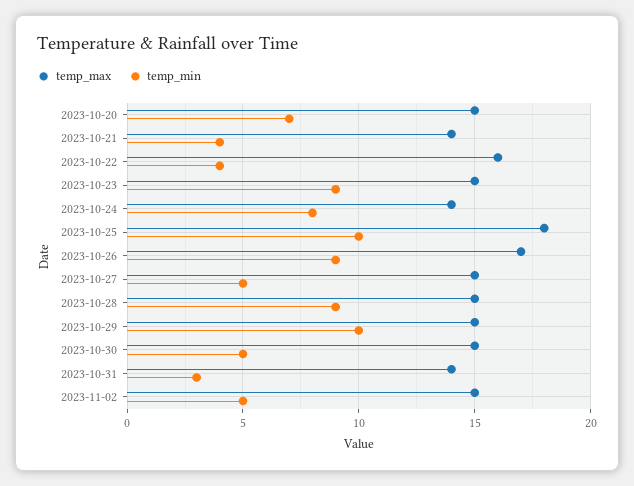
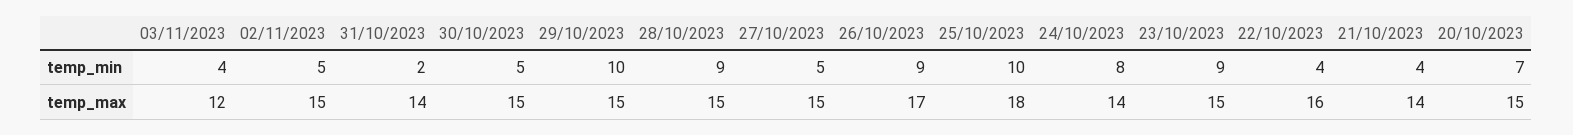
temp_min, 2023-10-31: 3 -> 2
temp_min, 03/11/2023: none -> 4
temp_max, 03/11/2023: none -> 12

